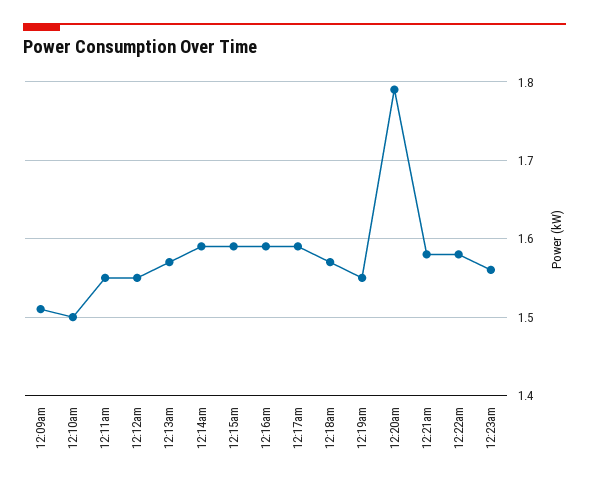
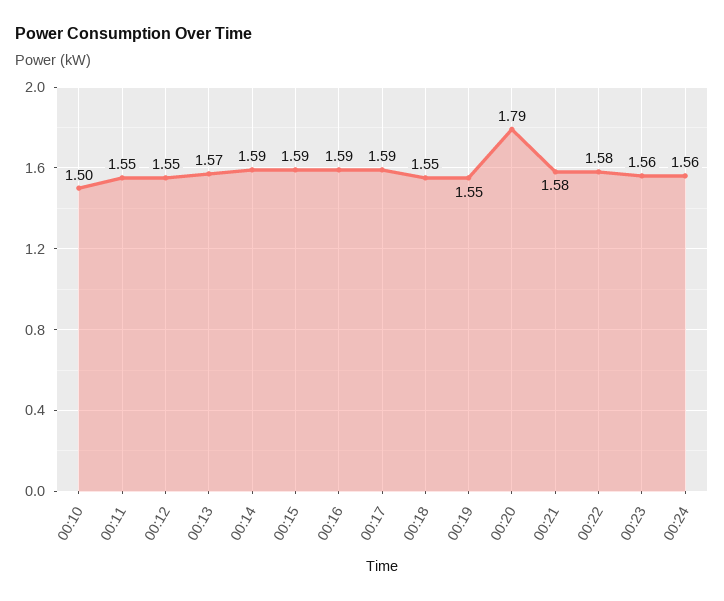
12:09am: 1.51 -> none
12:18am: 1.57 -> 1.55
00:24: none -> 1.56

